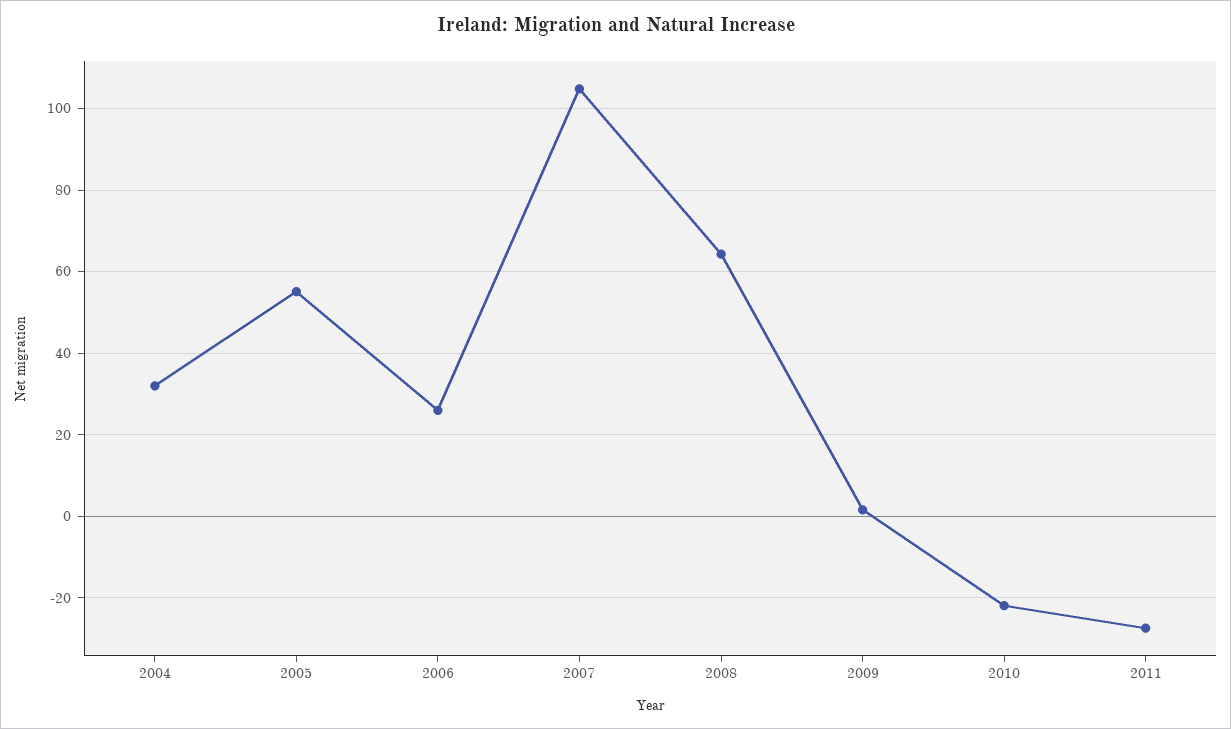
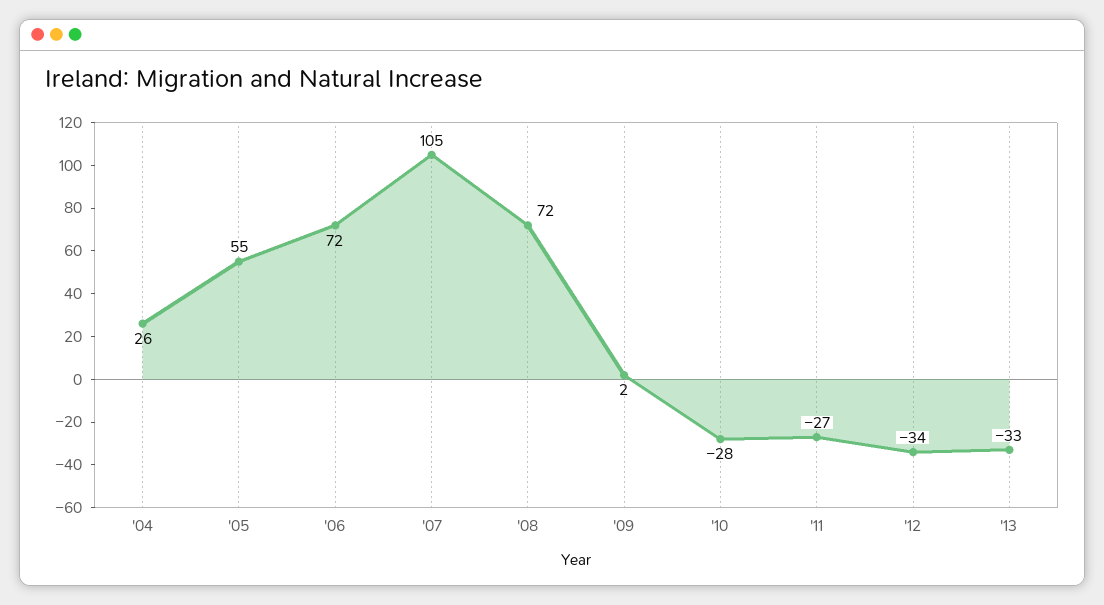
2004: 32 -> 26
2006: 26 -> 72
2008: 64 -> 72
2010: -22 -> -28
'12: none -> -34
'13: none -> -33

